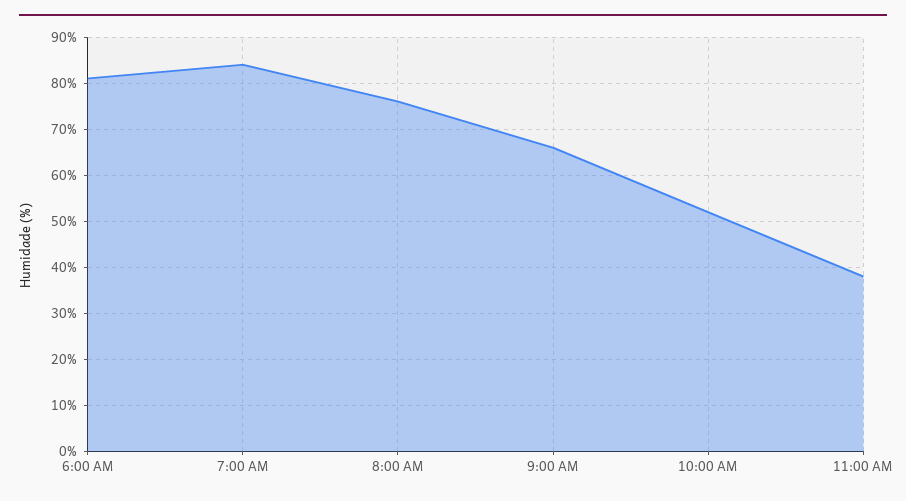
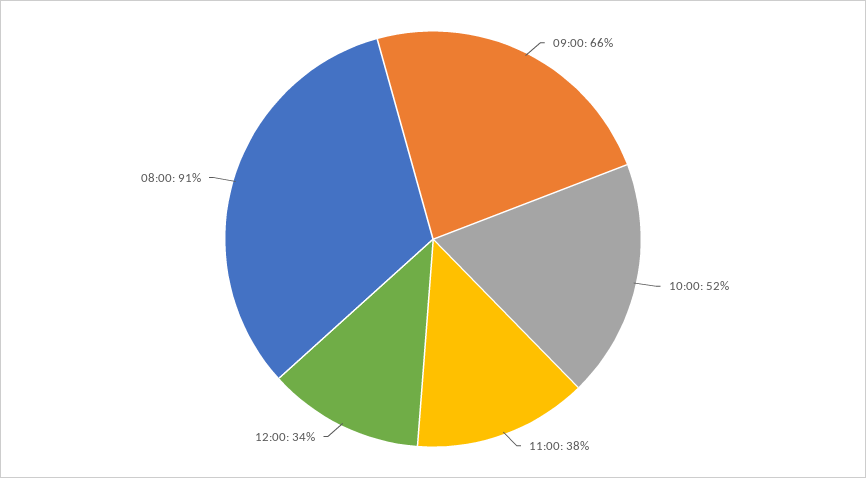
6:00 AM: 80 -> none
7:00 AM: 85 -> none
8:00 AM: 75 -> 91
12:00: none -> 34

